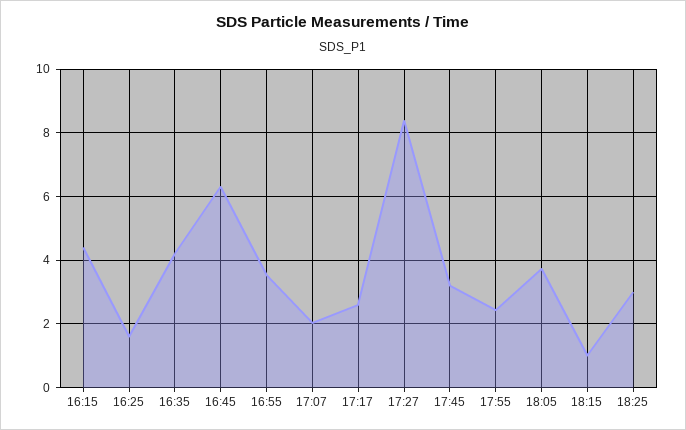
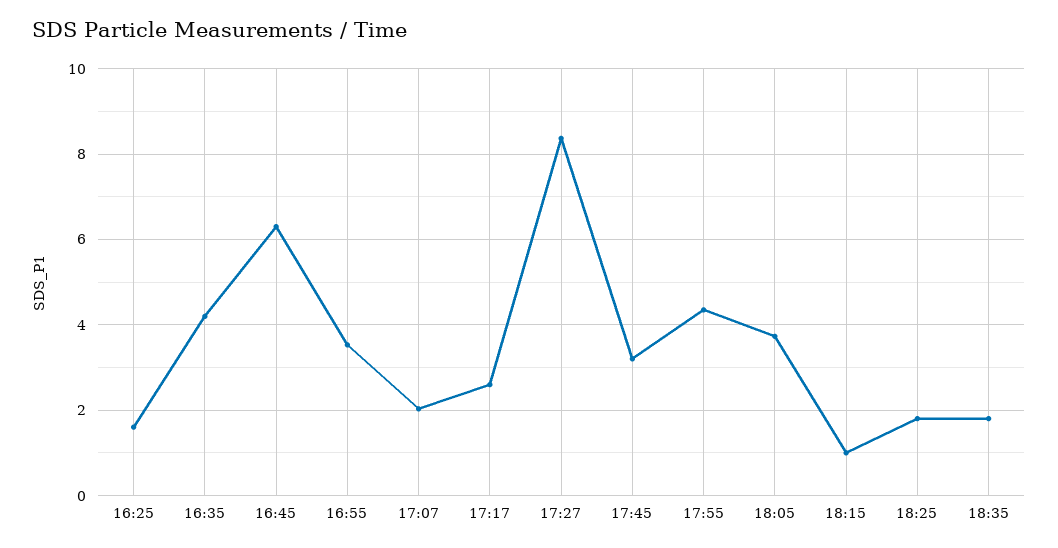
16:15: 4.4 -> none
17:55: 2.4 -> 4.4
18:25: 3 -> 1.8
18:35: none -> 1.8

